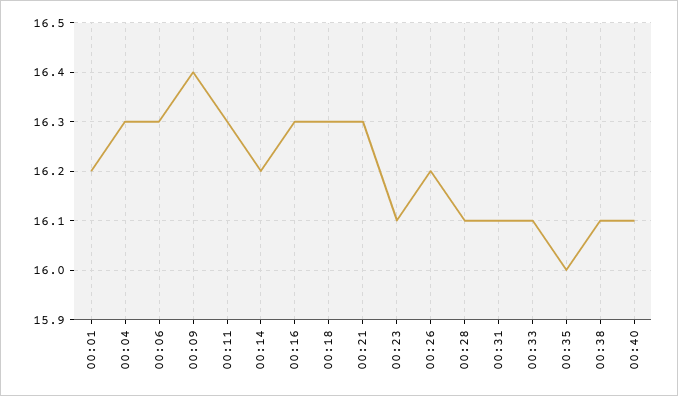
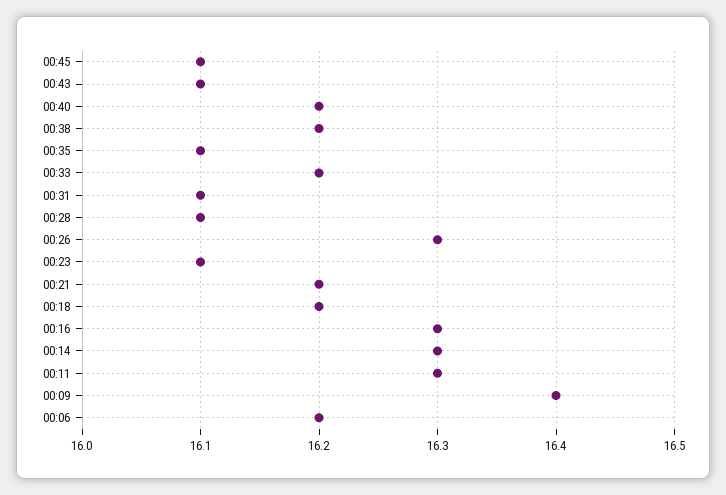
00:01: 16.2 -> none
00:04: 16.3 -> none
00:06: 16.3 -> 16.2
00:14: 16.2 -> 16.3
00:18: 16.3 -> 16.2
00:21: 16.3 -> 16.2
00:26: 16.2 -> 16.3
00:33: 16.1 -> 16.2
00:35: 16 -> 16.1
00:38: 16.1 -> 16.2
00:40: 16.1 -> 16.2
00:45: none -> 16.1
00:43: none -> 16.1

